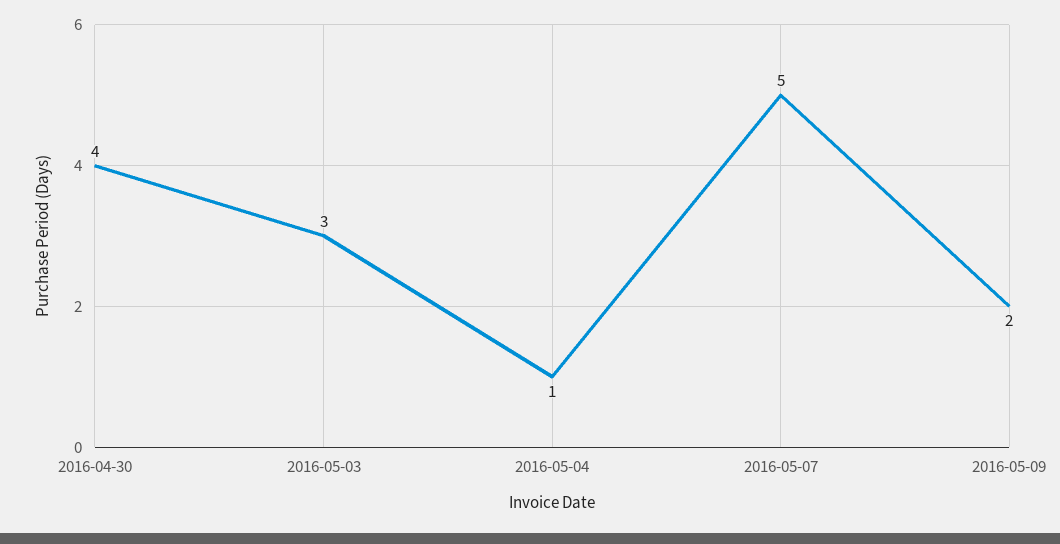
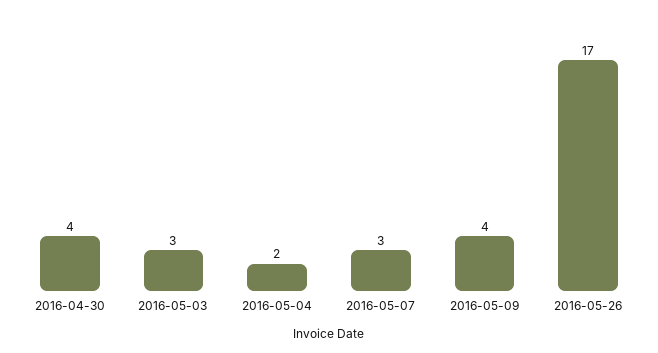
2016-05-04: 1 -> 2
2016-05-07: 5 -> 3
2016-05-09: 2 -> 4
2016-05-26: none -> 17

